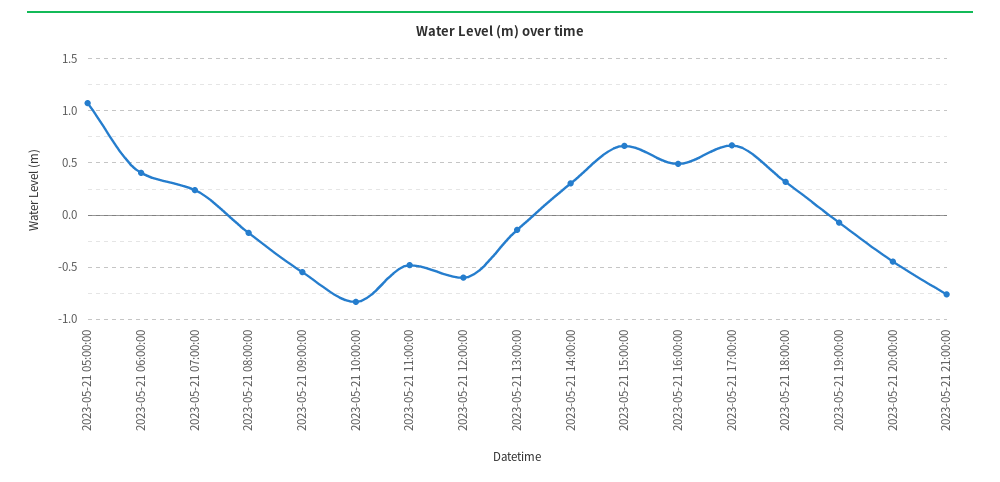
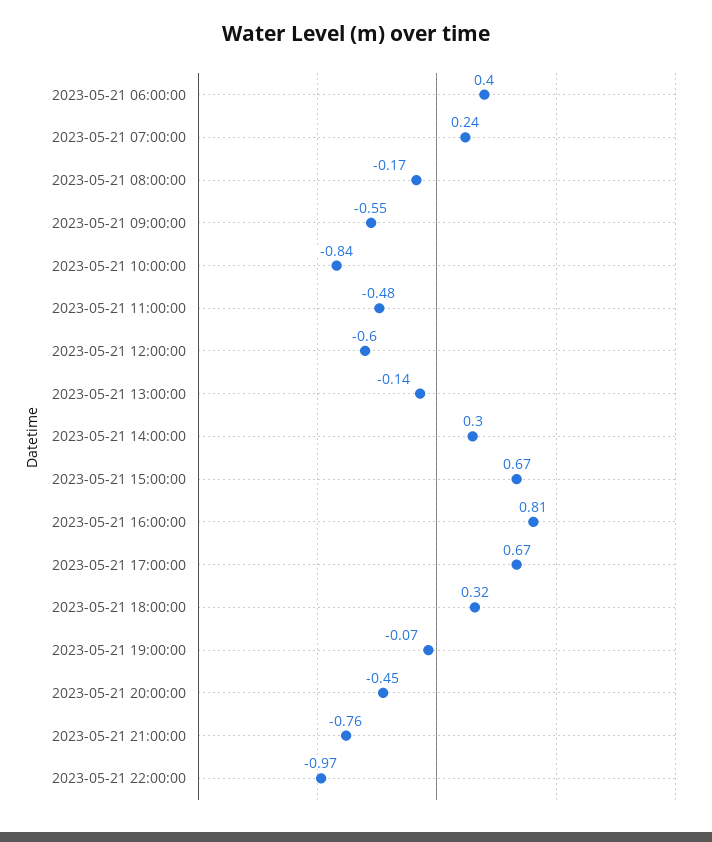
2023-05-21 05:00:00: 1.1 -> none
2023-05-21 16:00:00: 0.5 -> 0.81
2023-05-21 22:00:00: none -> -0.97

